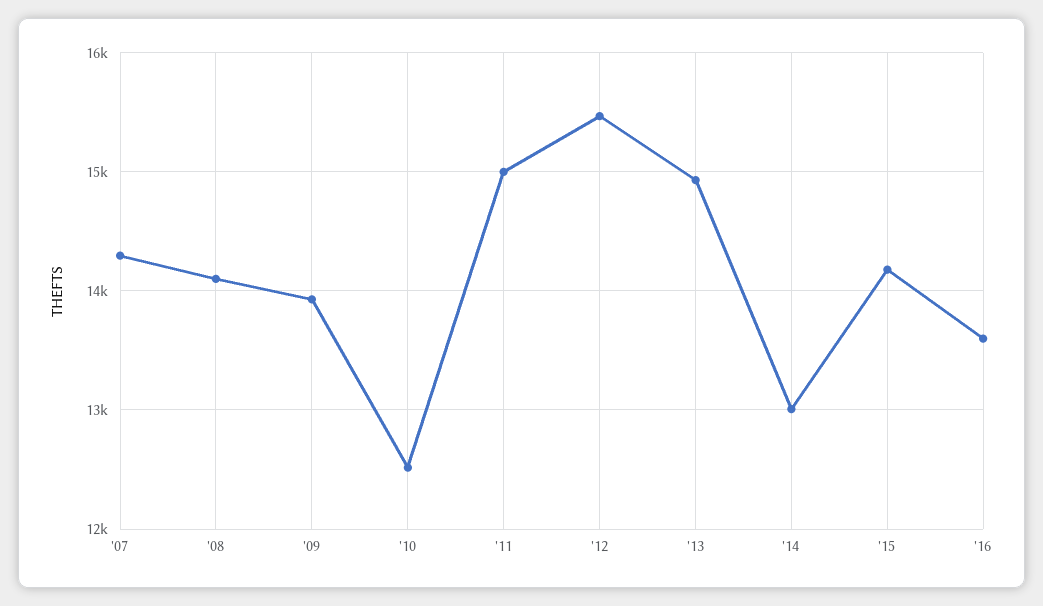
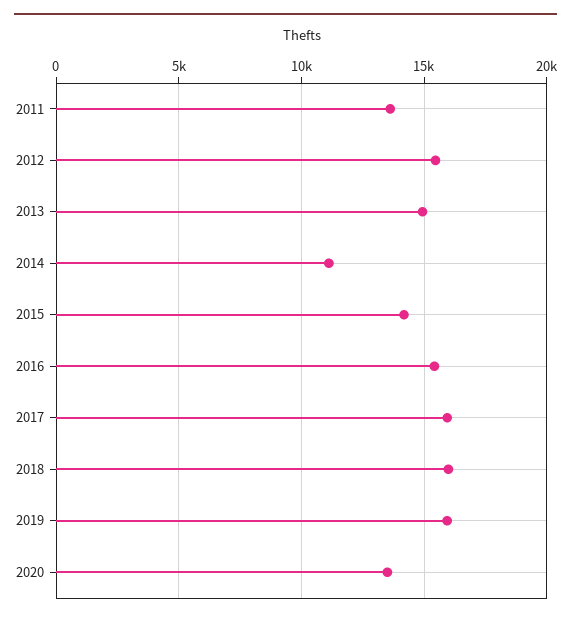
'07: 14300 -> none
'08: 14100 -> none
'09: 13900 -> none
'10: 12500 -> none
'11: 15000 -> 13500
'14: 13000 -> 11000
'16: 13600 -> 15500
2017: none -> 16000
2018: none -> 16000
2019: none -> 16000
2020: none -> 13500

